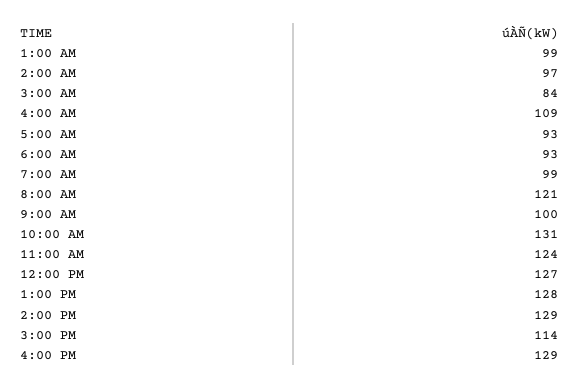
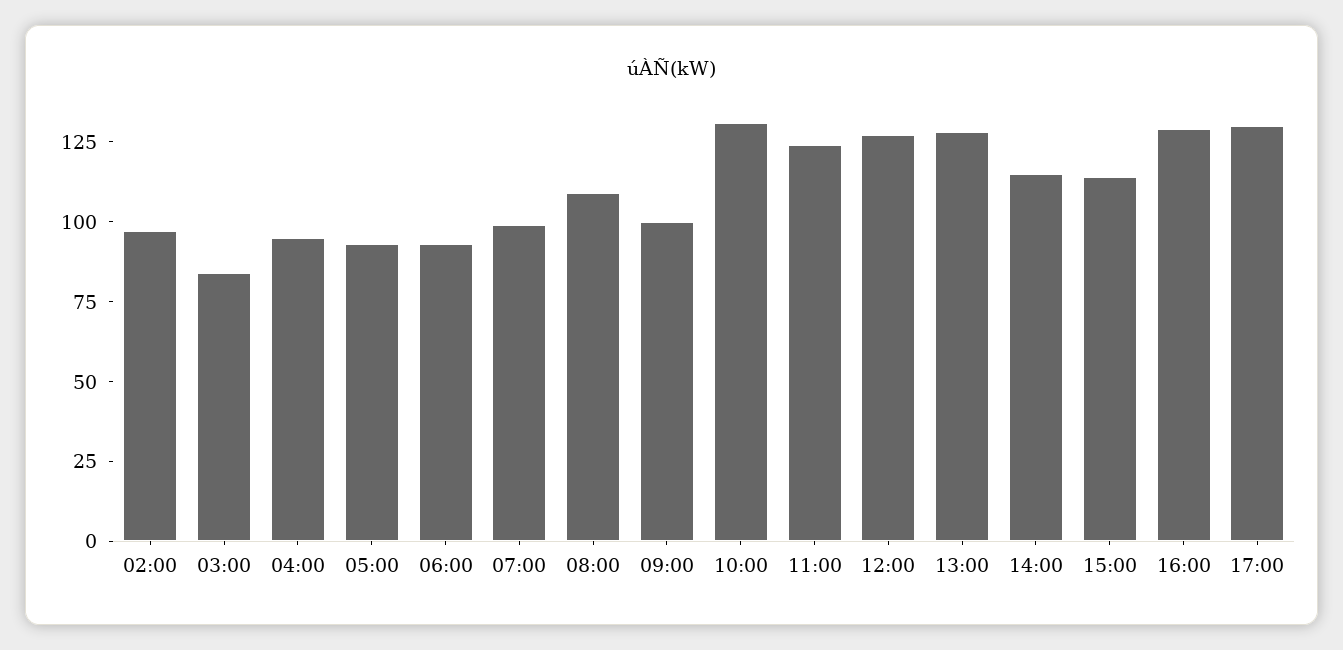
1:00 AM: 99 -> none
4:00 AM: 109 -> 95
8:00 AM: 121 -> 110
2:00 PM: 129 -> 115
17:00: none -> 130

